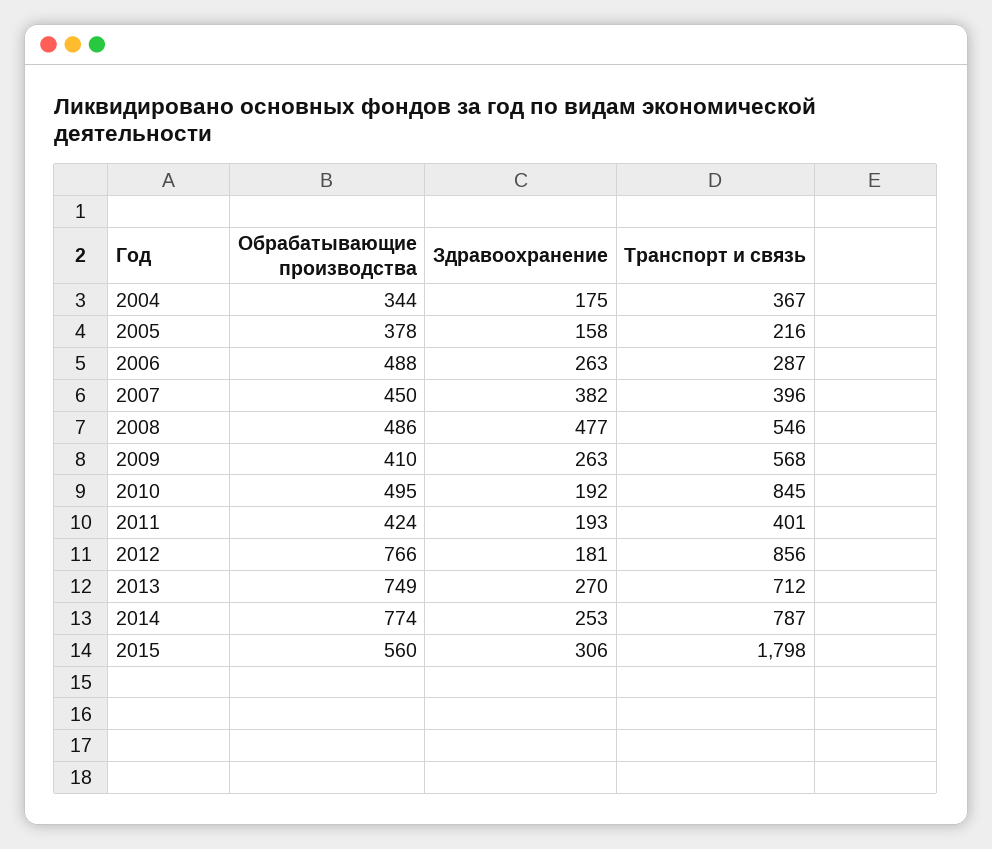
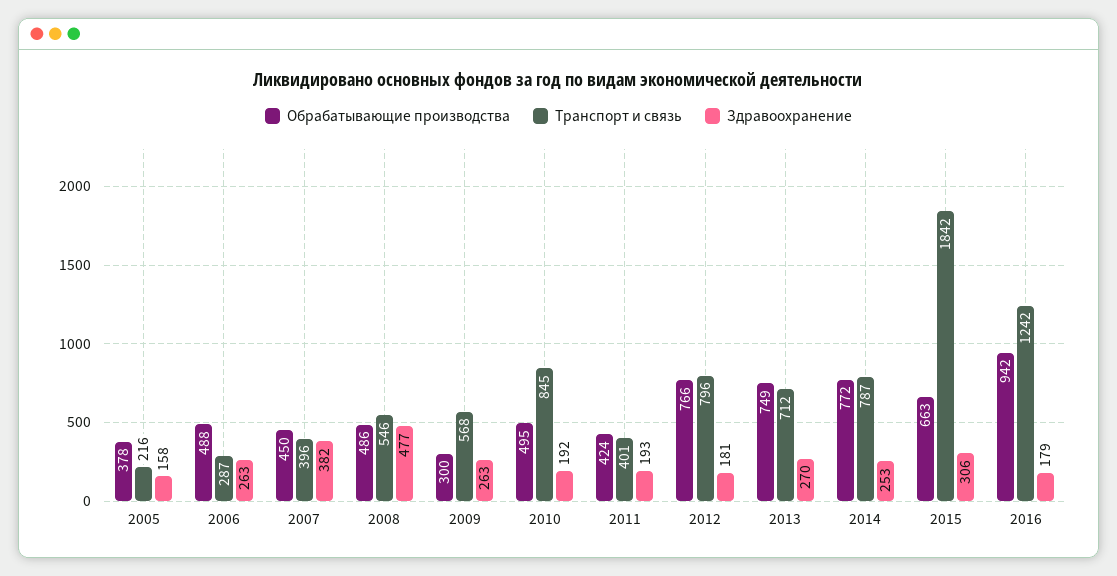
Обрабатывающие производства, 2004: 344 -> none
Здравоохранение, 2004: 175 -> none
Транспорт и связь, 2004: 367 -> none
Обрабатывающие производства, 2009: 410 -> 300
Транспорт и связь, 2012: 856 -> 796
Обрабатывающие производства, 2014: 774 -> 772
Обрабатывающие производства, 2015: 560 -> 663
Транспорт и связь, 2015: 1798 -> 1842
Обрабатывающие производства, 2016: none -> 942
Транспорт и связь, 2016: none -> 1242
Здравоохранение, 2016: none -> 179

